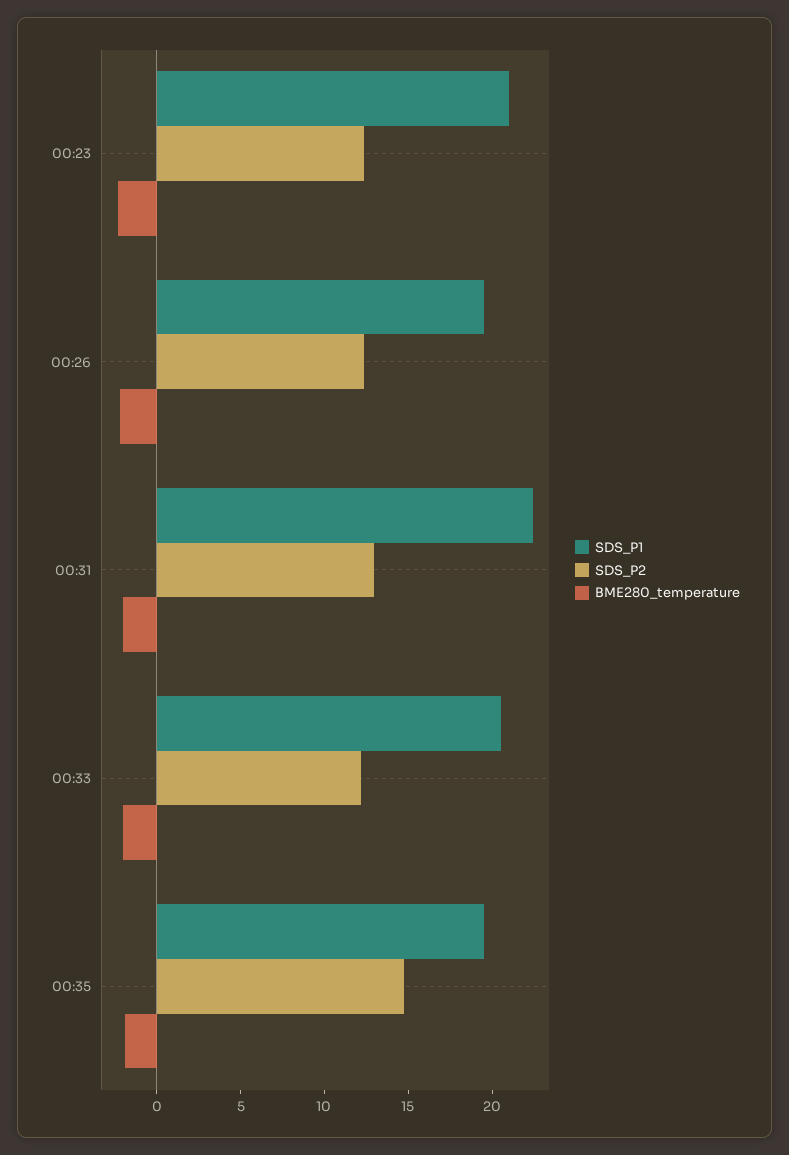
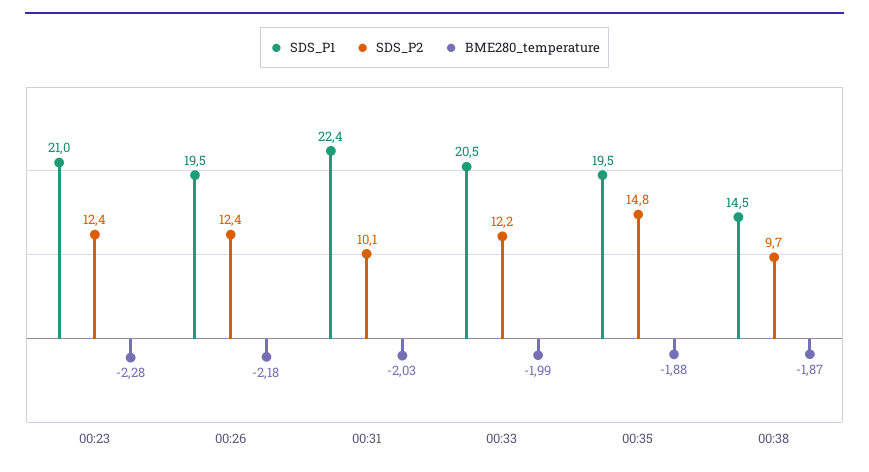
SDS_P2, 00:31: 13 -> 10.1
SDS_P1, 00:38: none -> 14.5
SDS_P2, 00:38: none -> 9.7
BME280_temperature, 00:38: none -> -1.87

